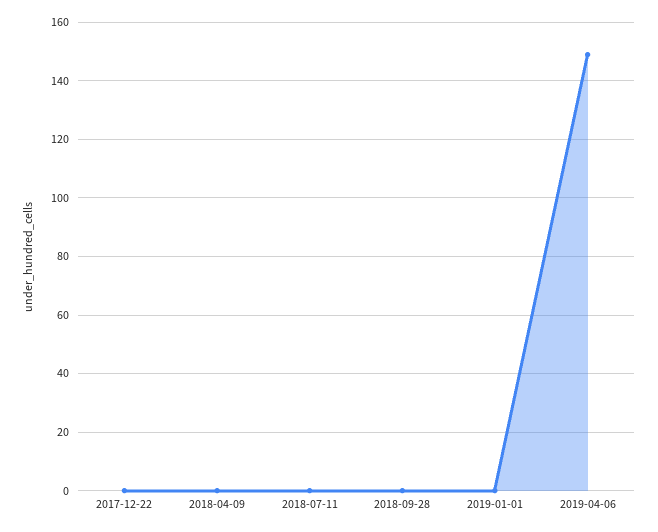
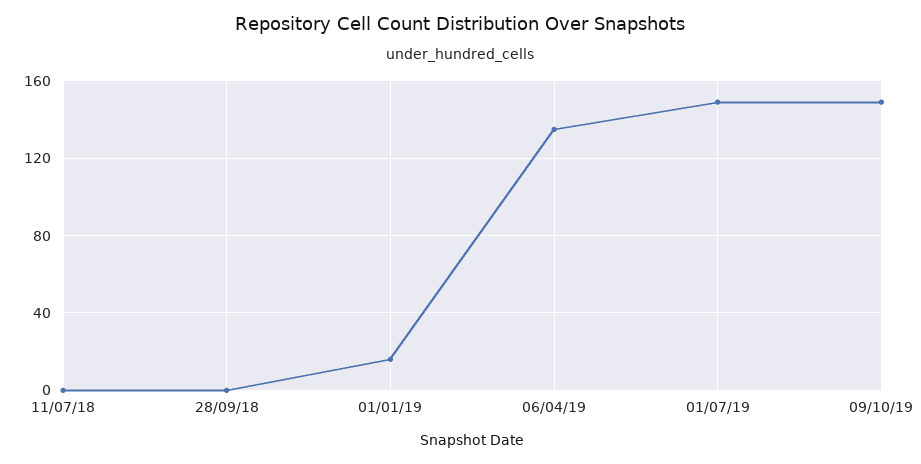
2017-12-22: 0 -> none
2018-04-09: 0 -> none
2019-01-01: 0 -> 15
2019-04-06: 150 -> 135
01/07/19: none -> 150
09/10/19: none -> 150

